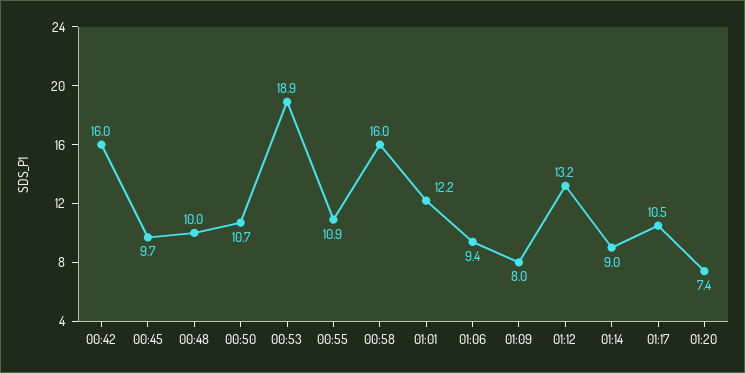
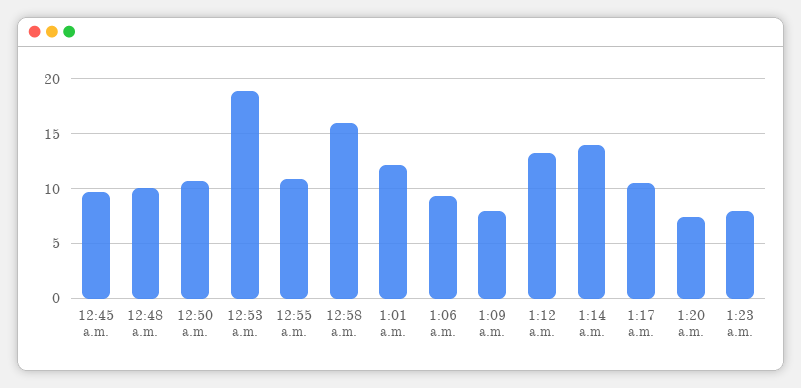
00:42: 16 -> none
01:14: 9 -> 14
1:23 a.m.: none -> 8

